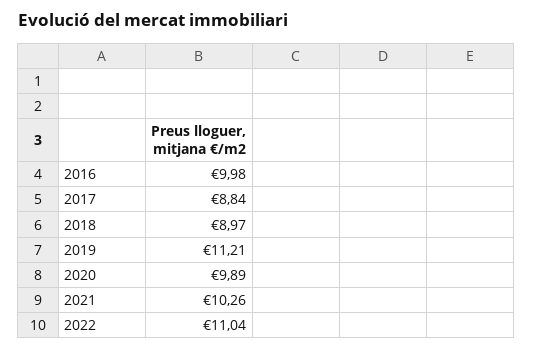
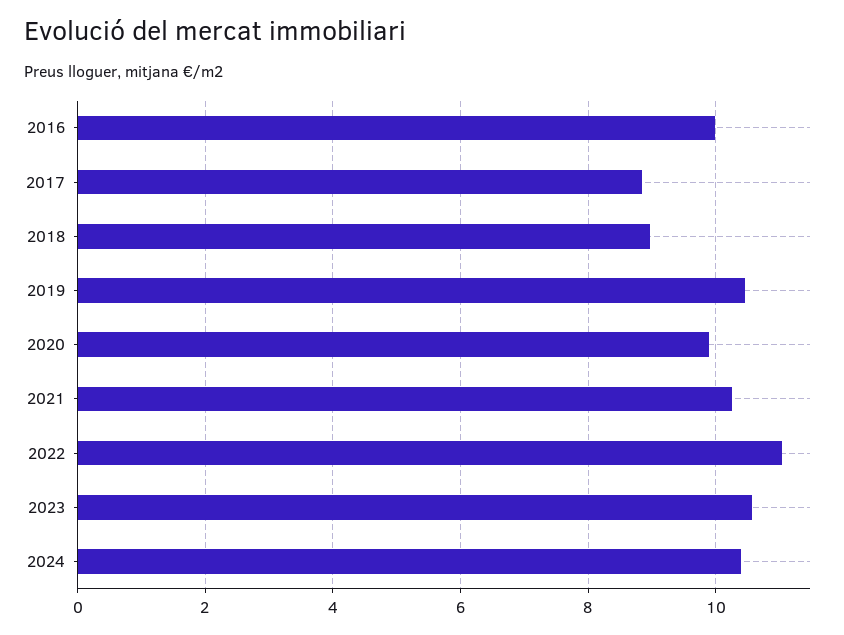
2019: 11.21 -> 10.4
2023: none -> 10.6
2024: none -> 10.4

